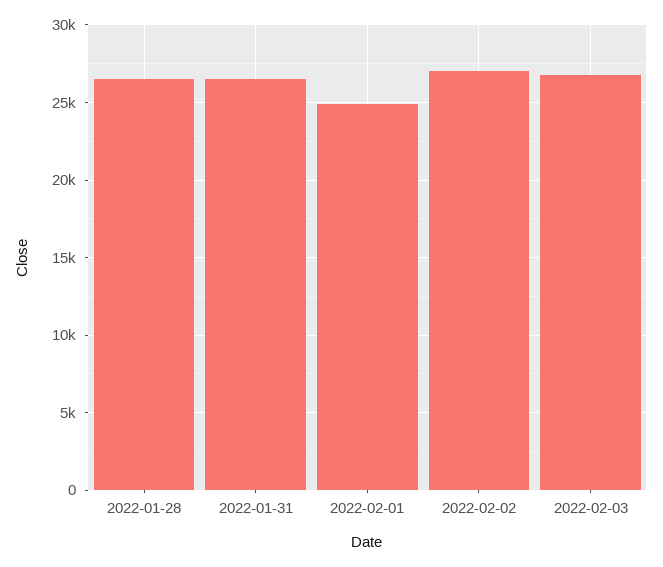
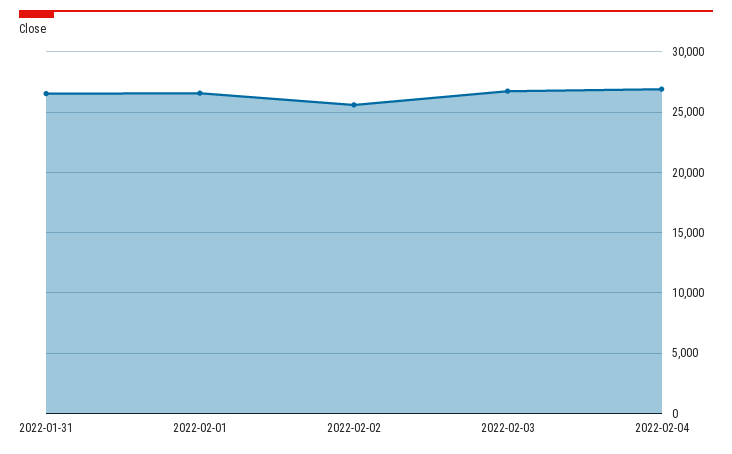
2022-01-28: 26500 -> none
2022-02-01: 25000 -> 26500
2022-02-02: 27000 -> 25500
2022-02-04: none -> 27000

